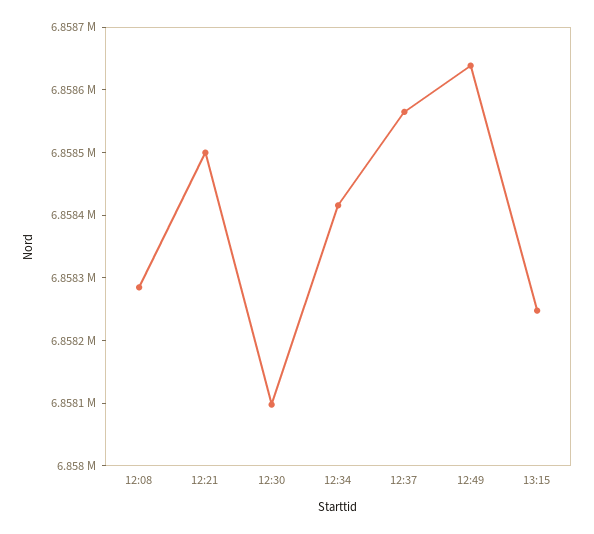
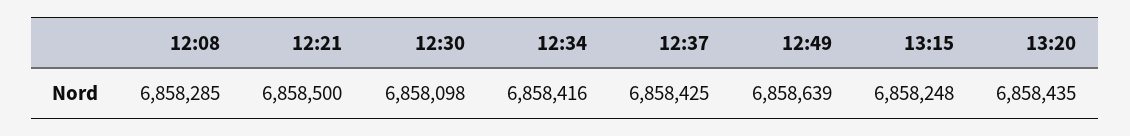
12:37: 6858560 -> 6858425
13:20: none -> 6858435

